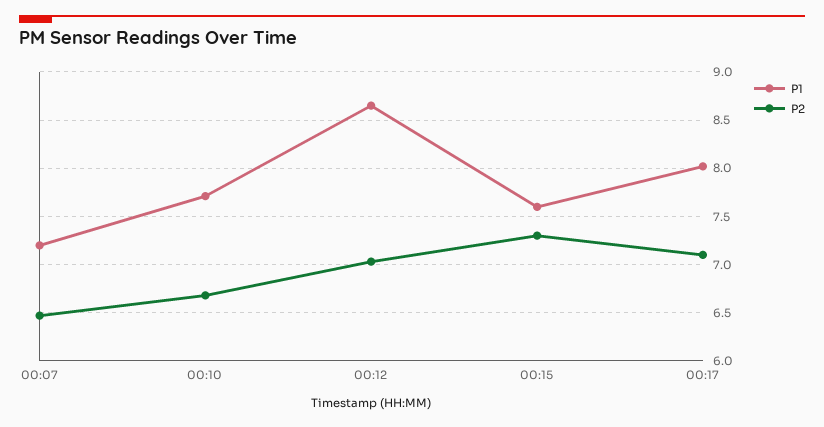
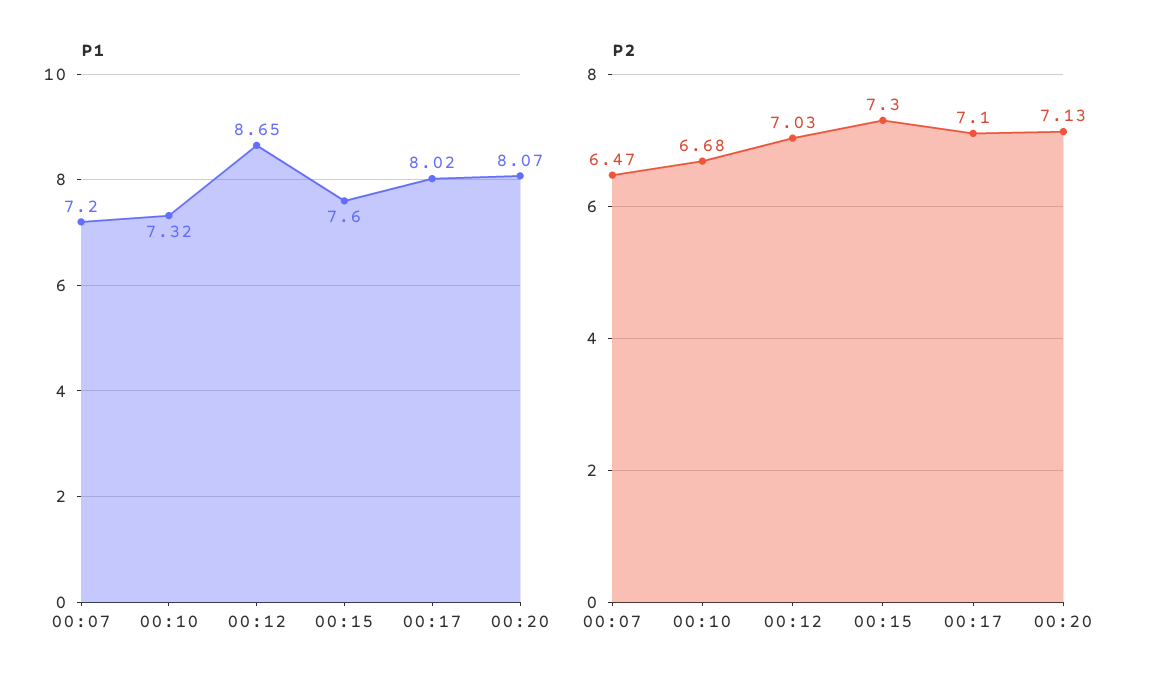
P1, 00:10: 7.7 -> 7.32
P1, 00:20: none -> 8.07
P2, 00:20: none -> 7.13

